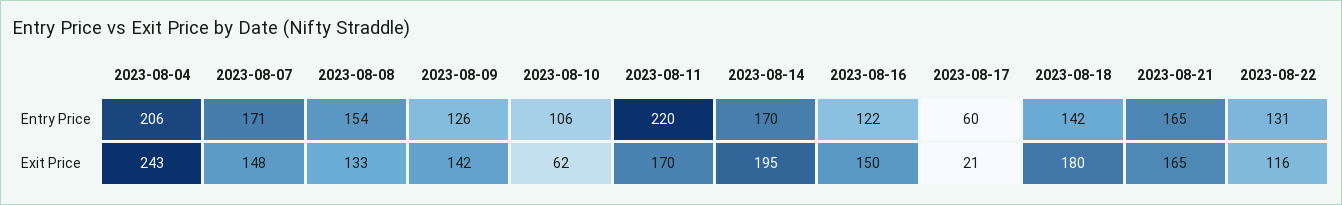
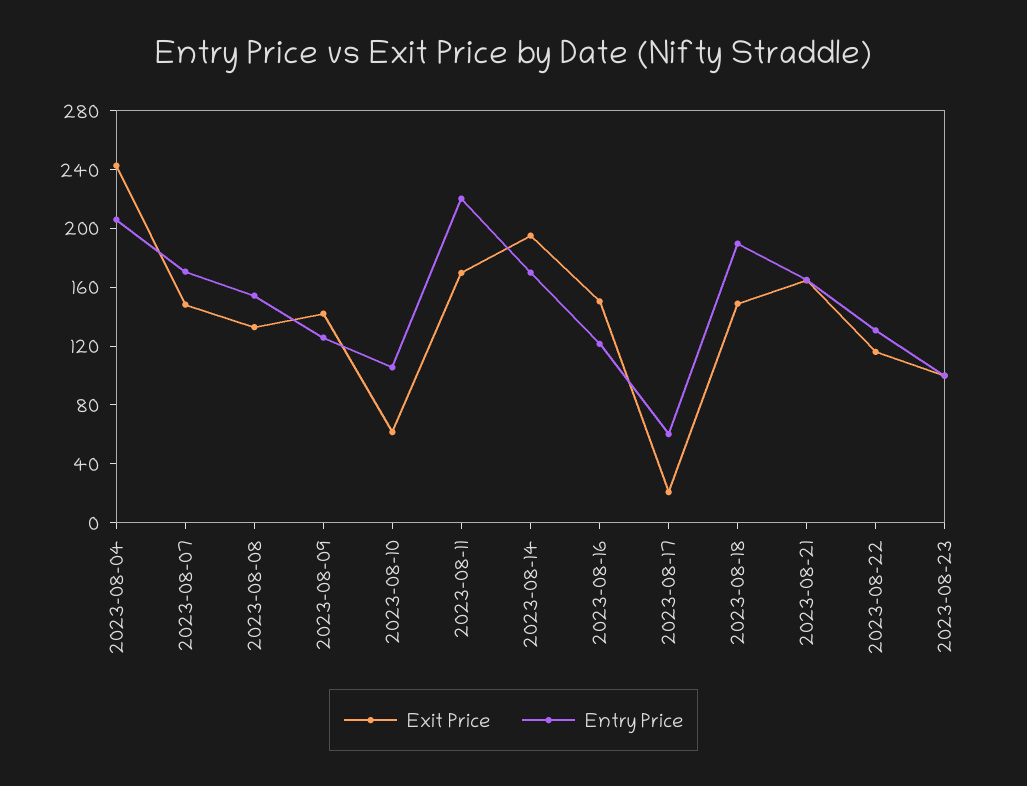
Entry Price, 2023-08-18: 142 -> 190
Exit Price, 2023-08-18: 180 -> 150
Exit Price, 2023-08-23: none -> 100
Entry Price, 2023-08-23: none -> 100

